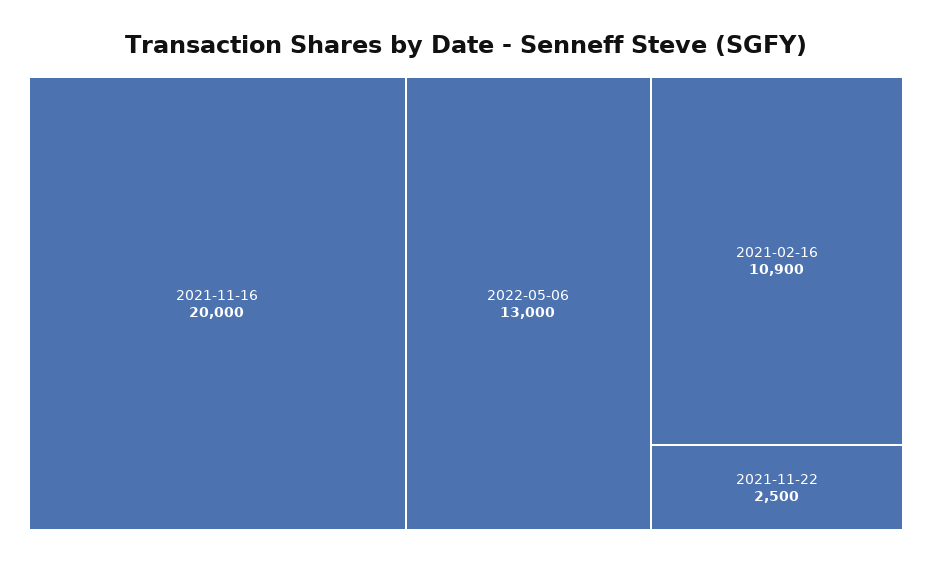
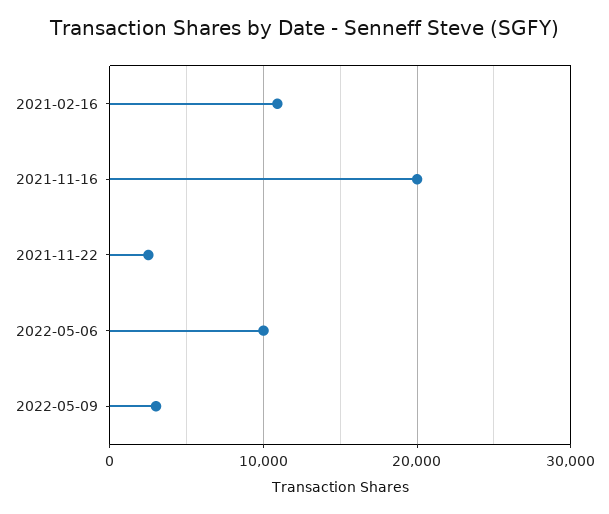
2022-05-06: 13000 -> 10000
2022-05-09: none -> 3000

